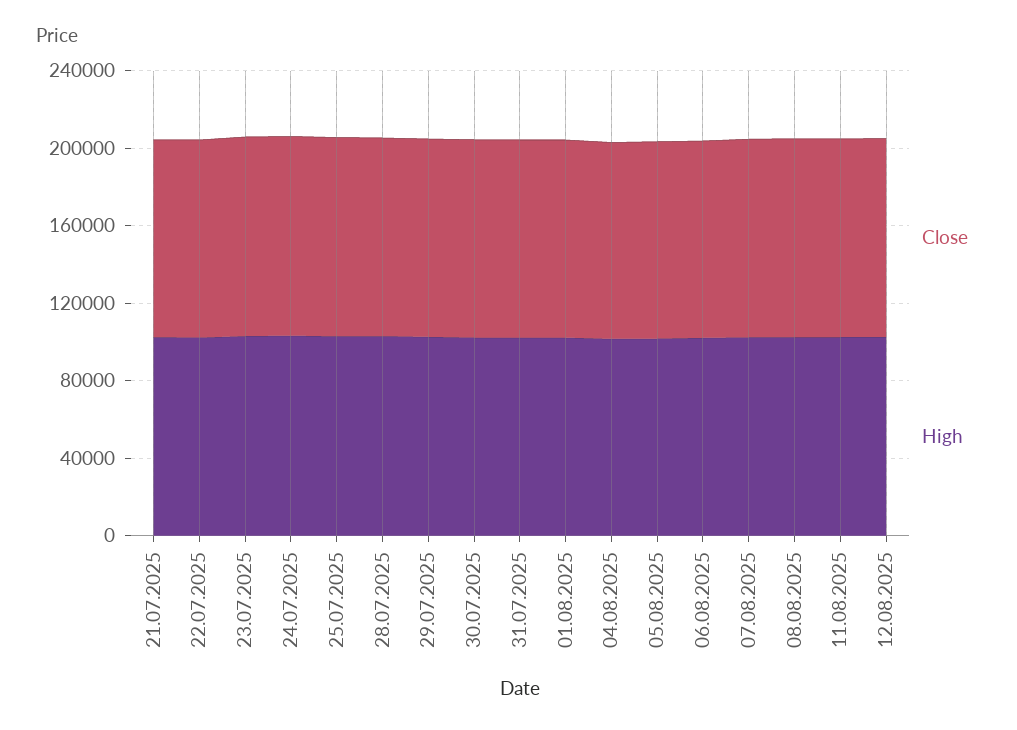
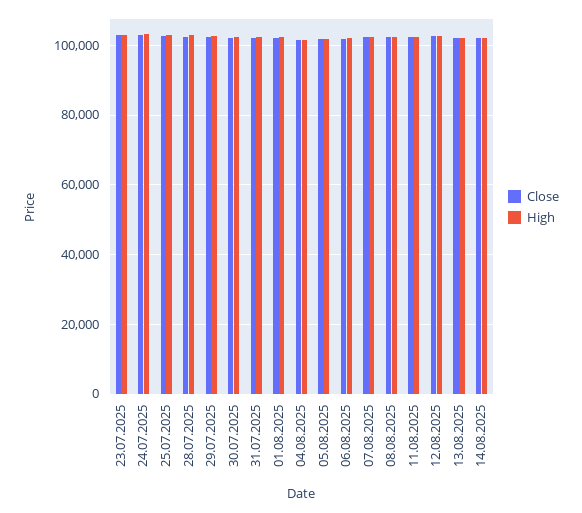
Close, 21.07.2025: 100000 -> none
High, 21.07.2025: 100000 -> none
Close, 22.07.2025: 100000 -> none
High, 22.07.2025: 100000 -> none
Close, 13.08.2025: none -> 102000
High, 13.08.2025: none -> 102000
Close, 14.08.2025: none -> 102000
High, 14.08.2025: none -> 102000

